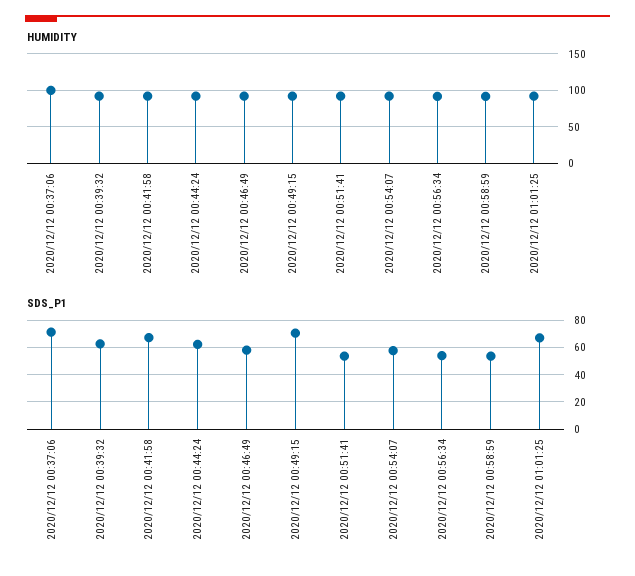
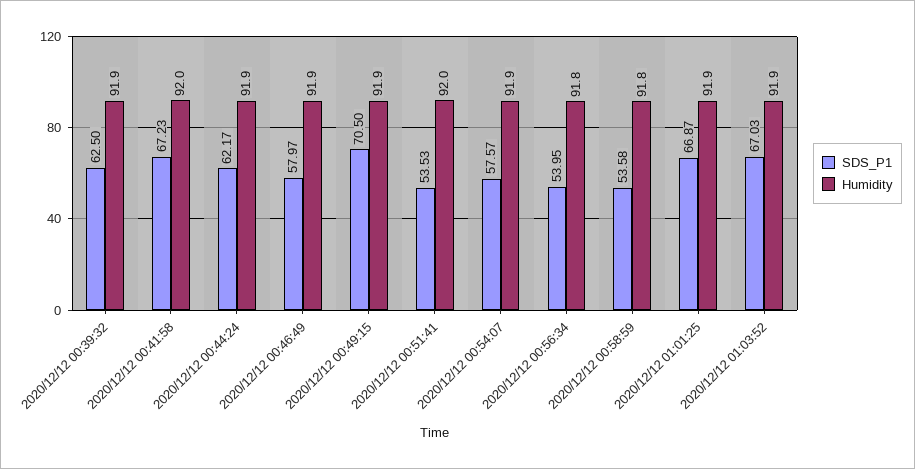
HUMIDITY, 2020/12/12 00:37:06: 100 -> none
SDS_P1, 2020/12/12 00:37:06: 70 -> none
SDS_P1, 2020/12/12 01:03:52: none -> 67.03
HUMIDITY, 2020/12/12 01:03:52: none -> 91.9

